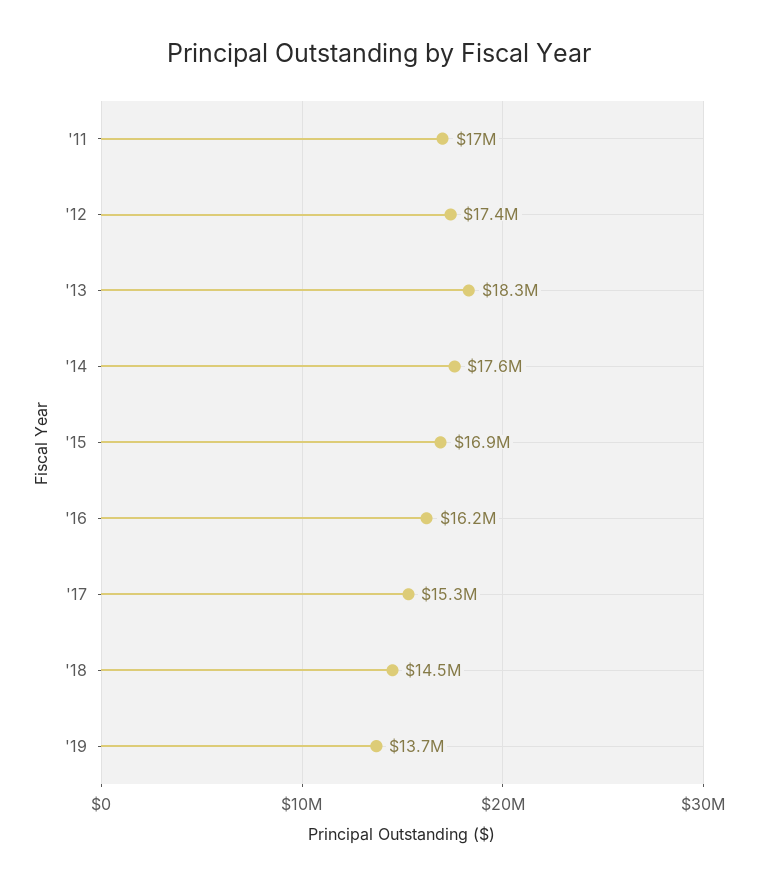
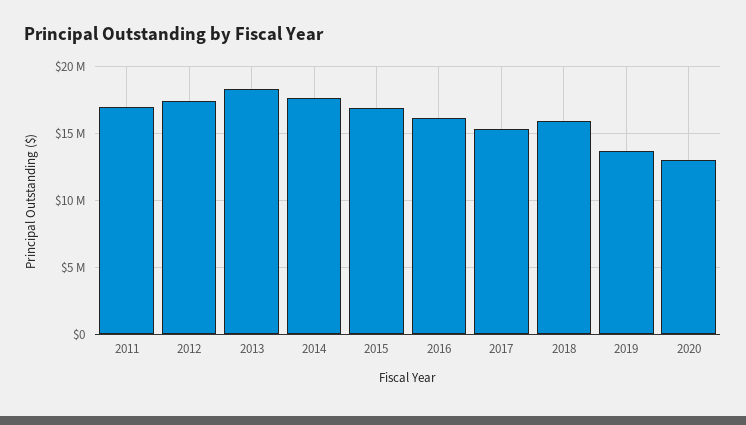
'18: 14500000 -> 16000000
2020: none -> 13000000

